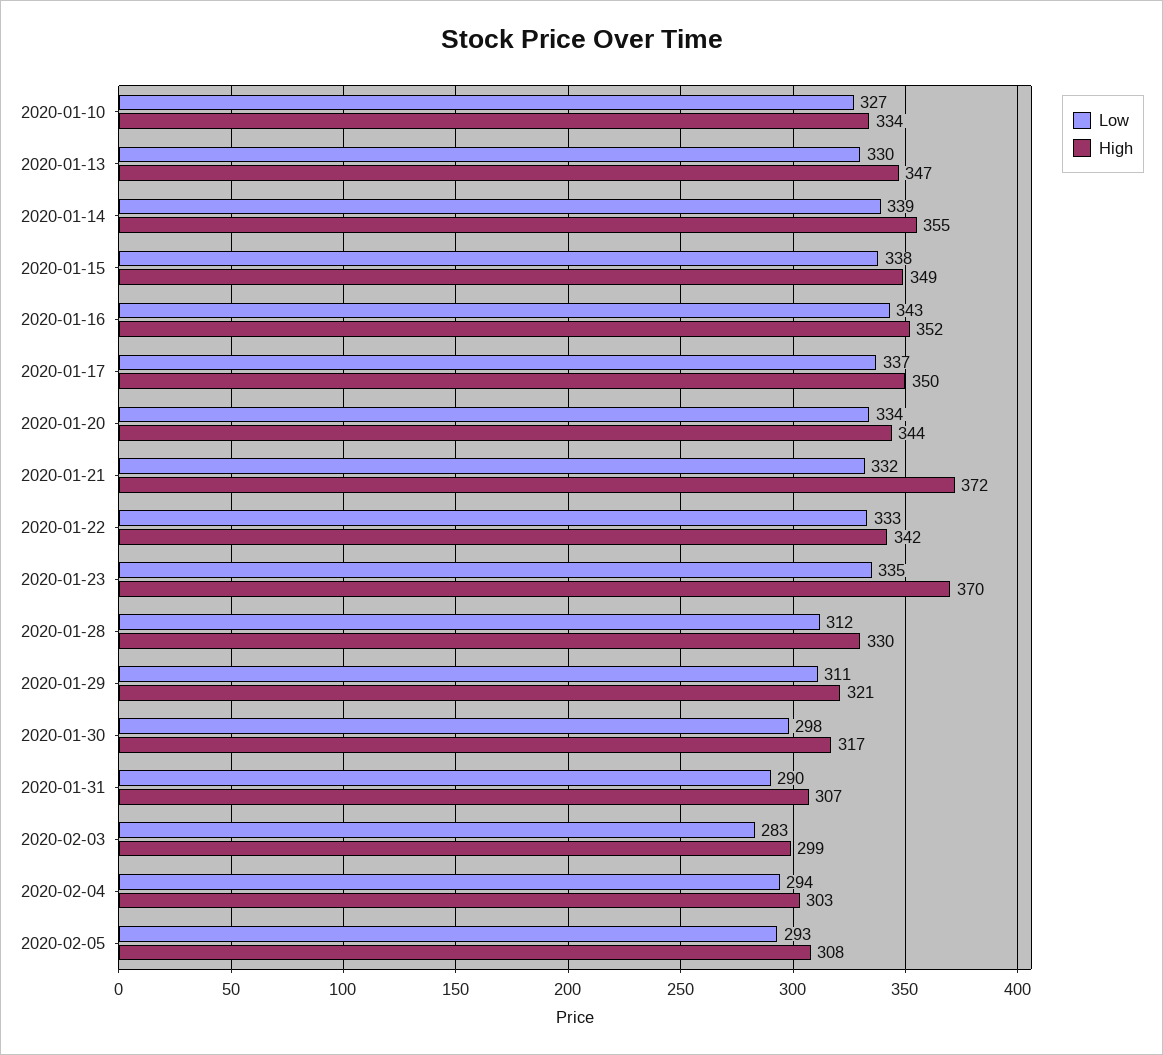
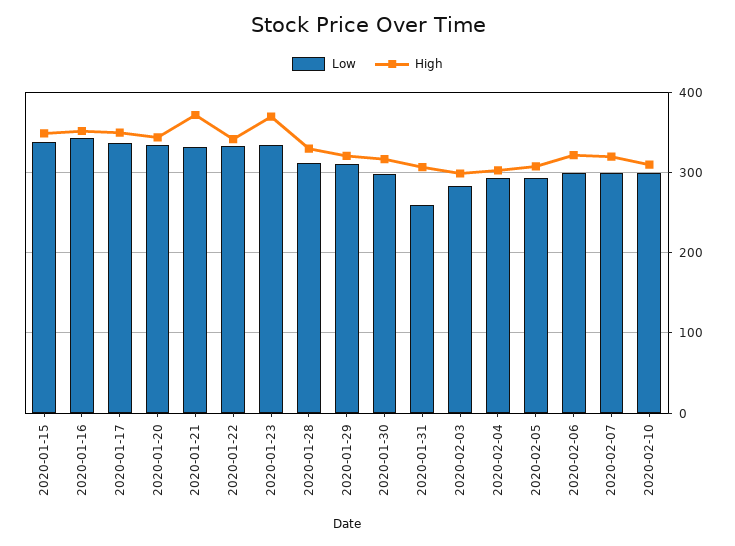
Low, 2020-01-10: 327 -> none
High, 2020-01-10: 334 -> none
Low, 2020-01-13: 330 -> none
High, 2020-01-13: 347 -> none
Low, 2020-01-14: 339 -> none
High, 2020-01-14: 355 -> none
Low, 2020-01-31: 290 -> 260
Low, 2020-02-06: none -> 300
High, 2020-02-06: none -> 320
Low, 2020-02-07: none -> 300
High, 2020-02-07: none -> 320
Low, 2020-02-10: none -> 300
High, 2020-02-10: none -> 310

